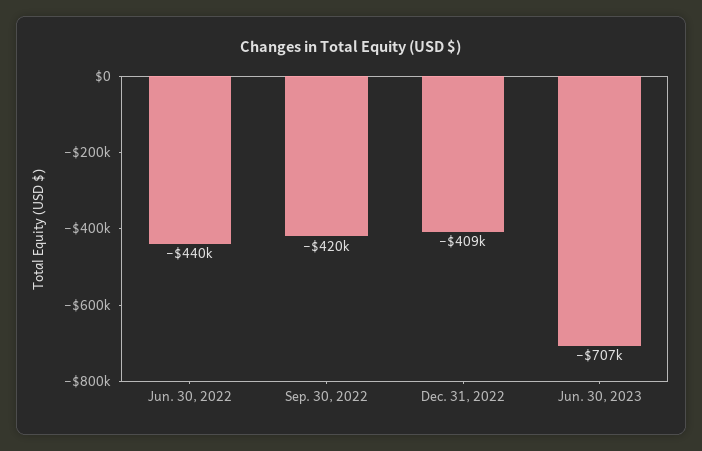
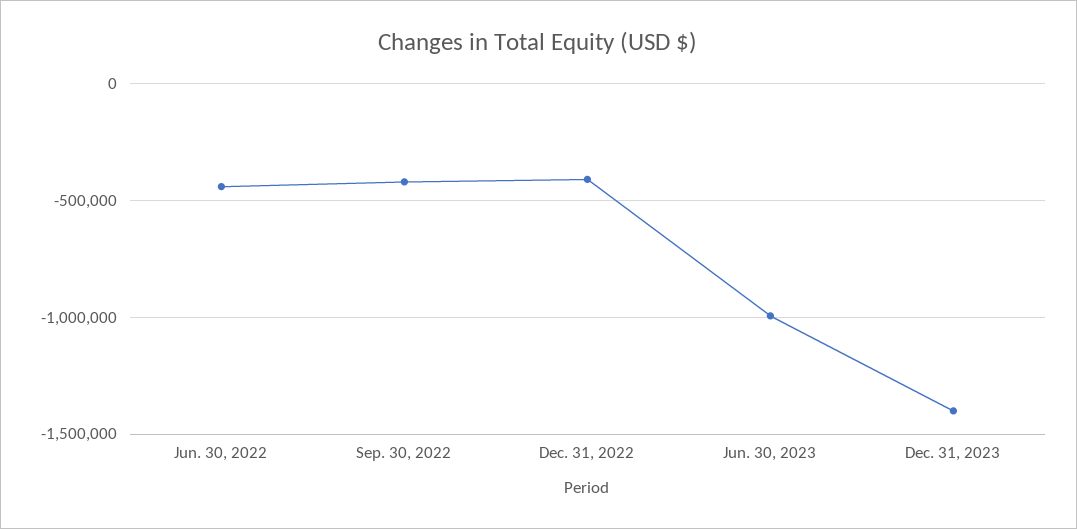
Jun. 30, 2023: -707000 -> -1000000
Dec. 31, 2023: none -> -1400000

